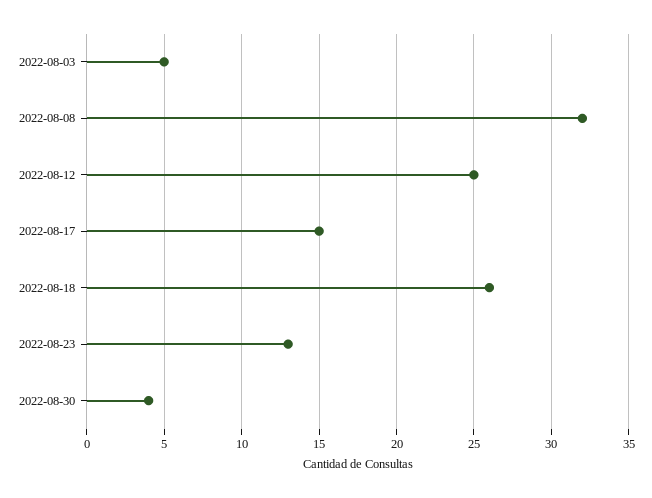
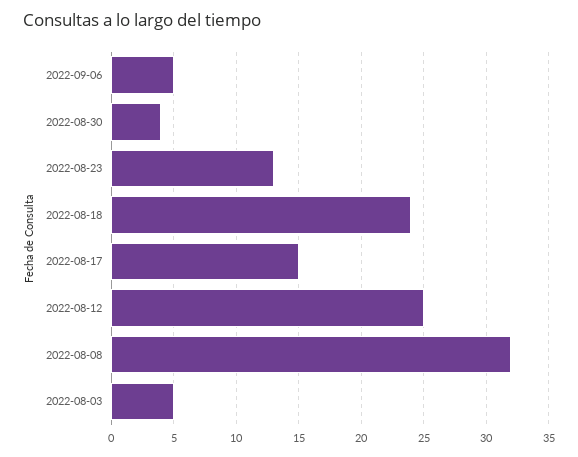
2022-08-18: 26 -> 24
2022-09-06: none -> 5

